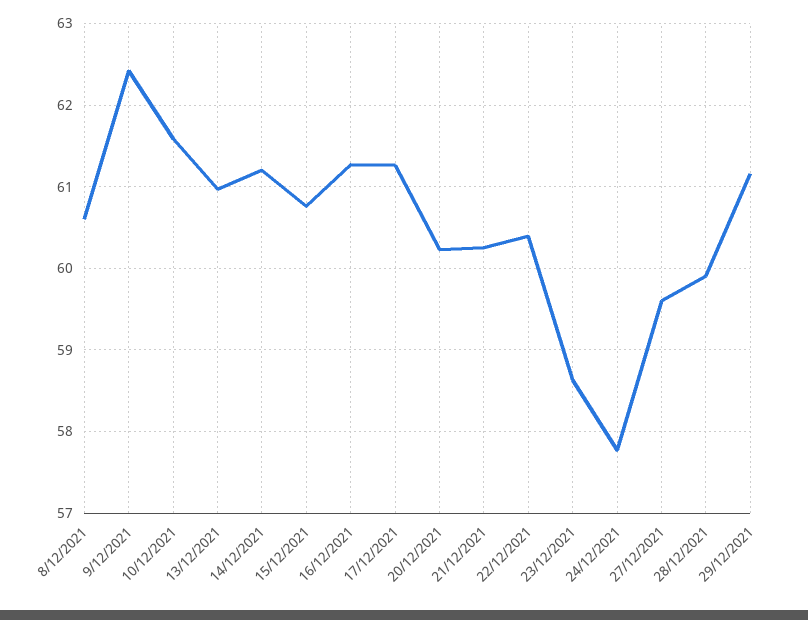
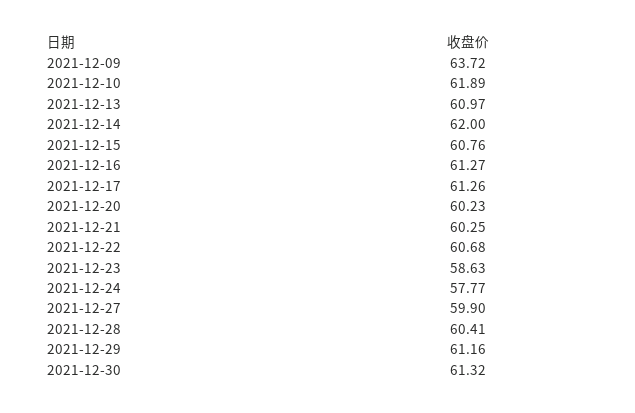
8/12/2021: 60.6 -> none
9/12/2021: 62.4 -> 63.72
10/12/2021: 61.6 -> 61.89
14/12/2021: 61.2 -> 62
22/12/2021: 60.4 -> 60.68
27/12/2021: 59.6 -> 59.9
28/12/2021: 59.9 -> 60.41
2021-12-30: none -> 61.32

